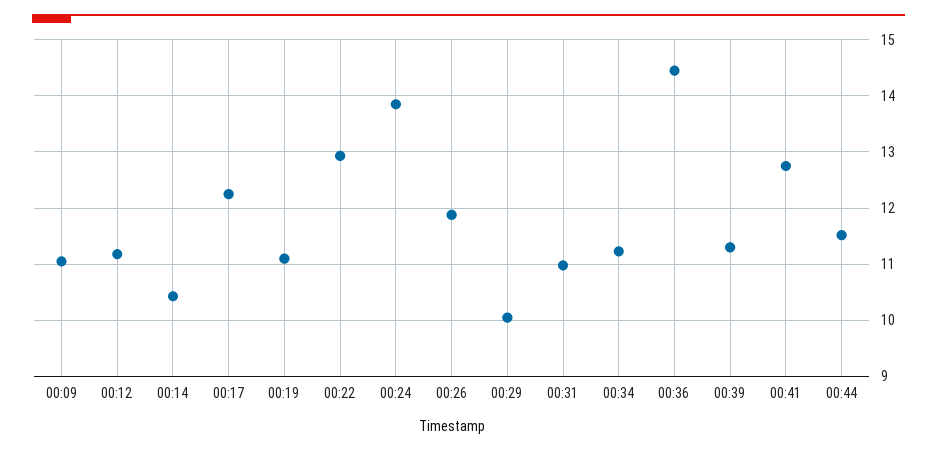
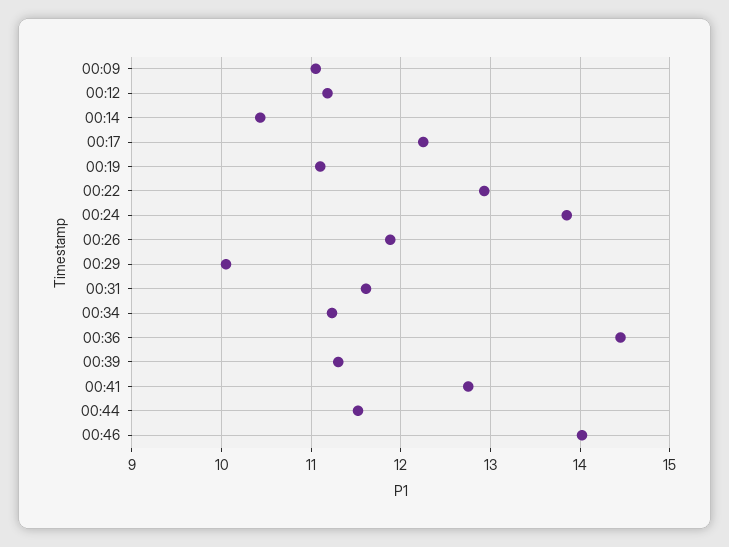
00:31: 11 -> 11.6
00:46: none -> 14

